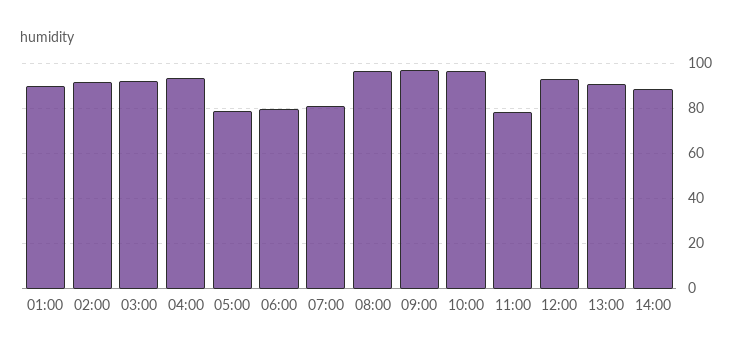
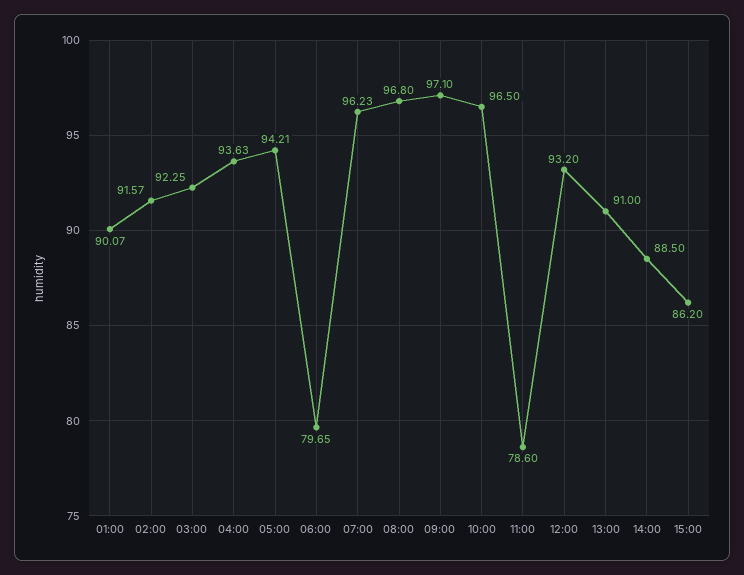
05:00: 80 -> 94.21
07:00: 80 -> 96.23
15:00: none -> 86.2

